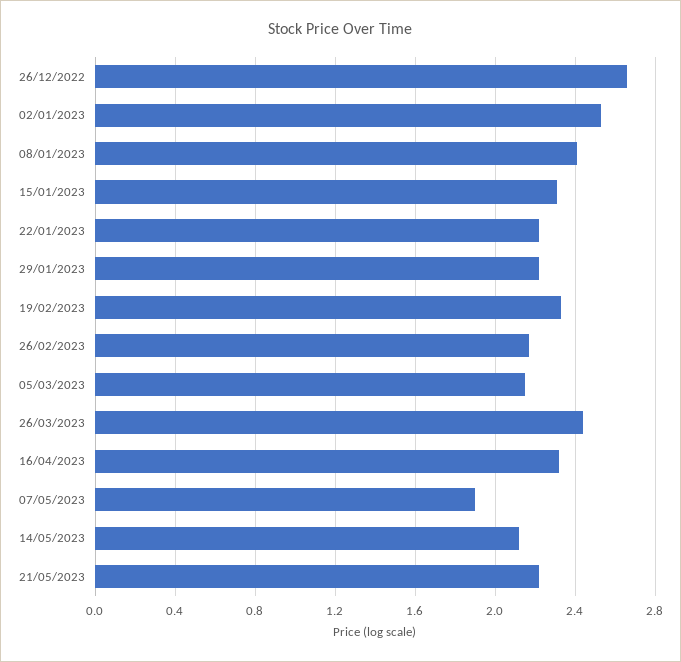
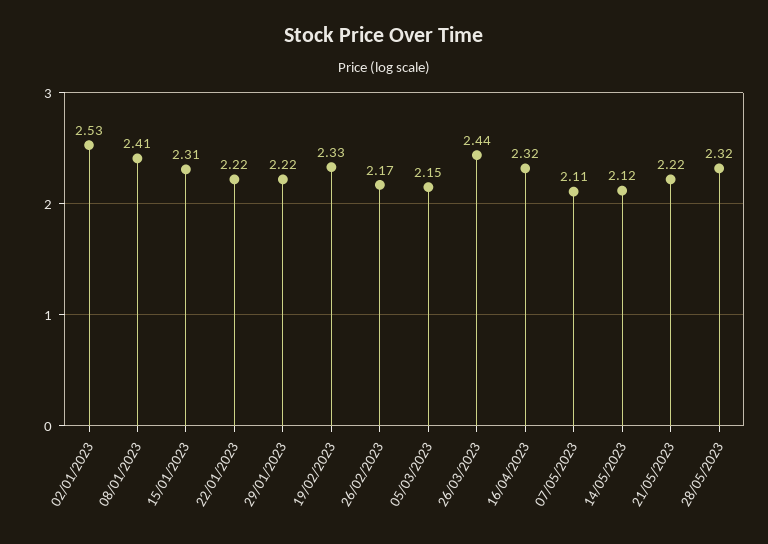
26/12/2022: 2.65 -> none
07/05/2023: 1.9 -> 2.11
28/05/2023: none -> 2.32

